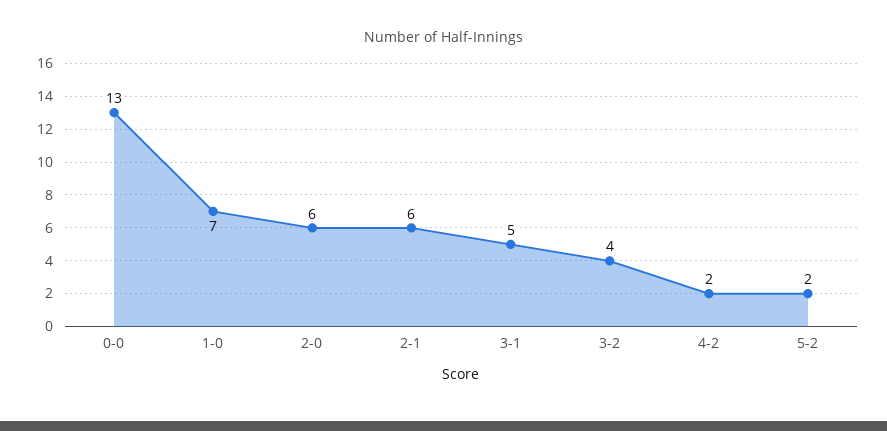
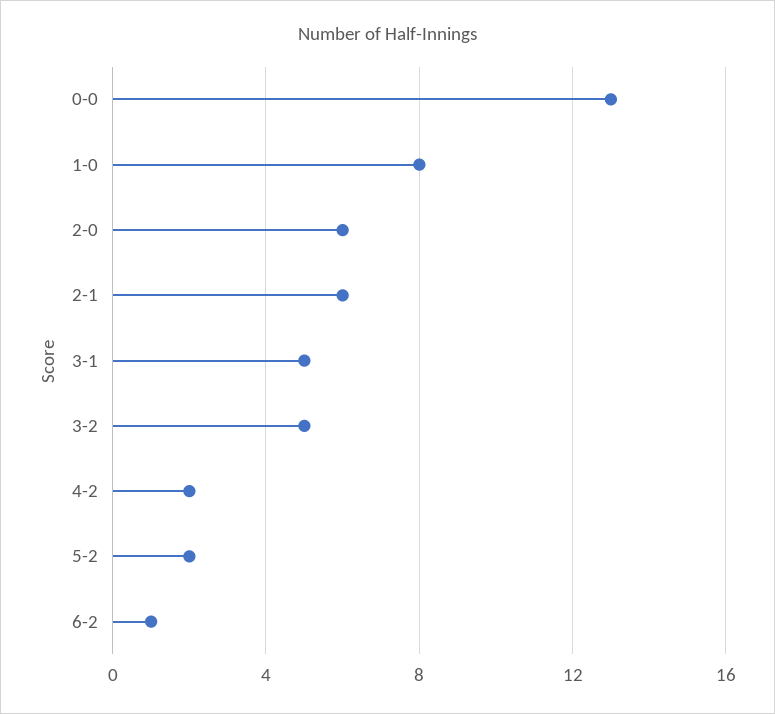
1-0: 7 -> 8
3-2: 4 -> 5
6-2: none -> 1

